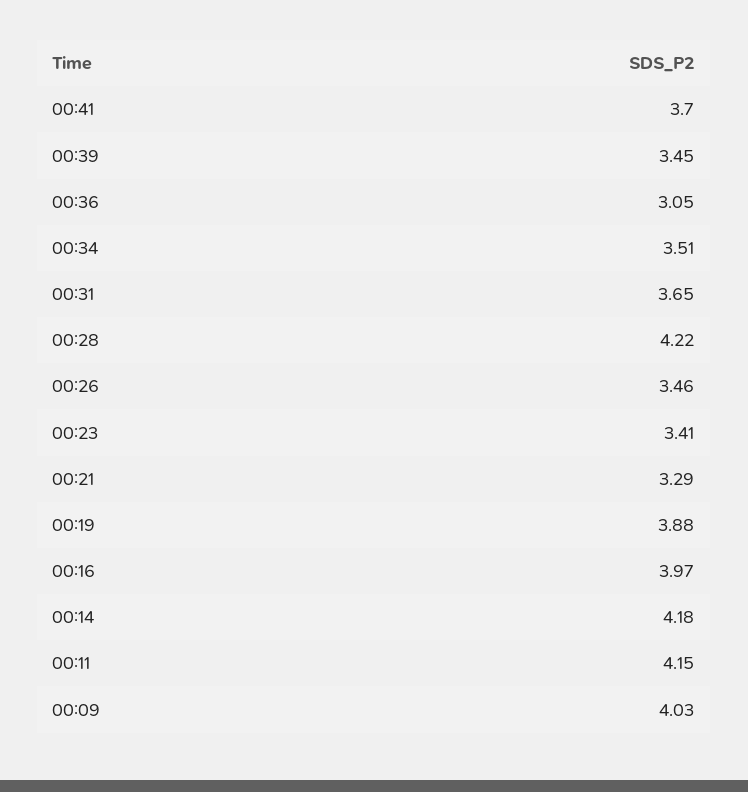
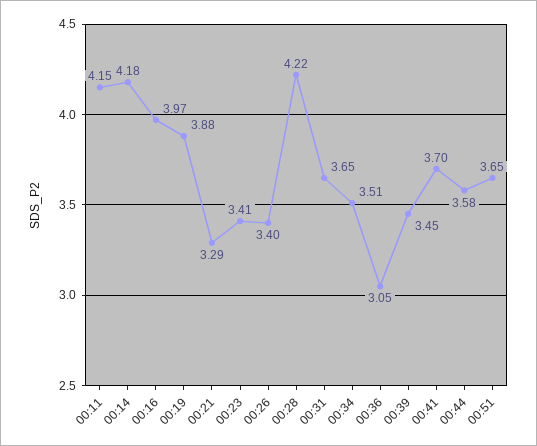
00:26: 3.46 -> 3.4
00:09: 4.03 -> none
00:44: none -> 3.58
00:51: none -> 3.65

